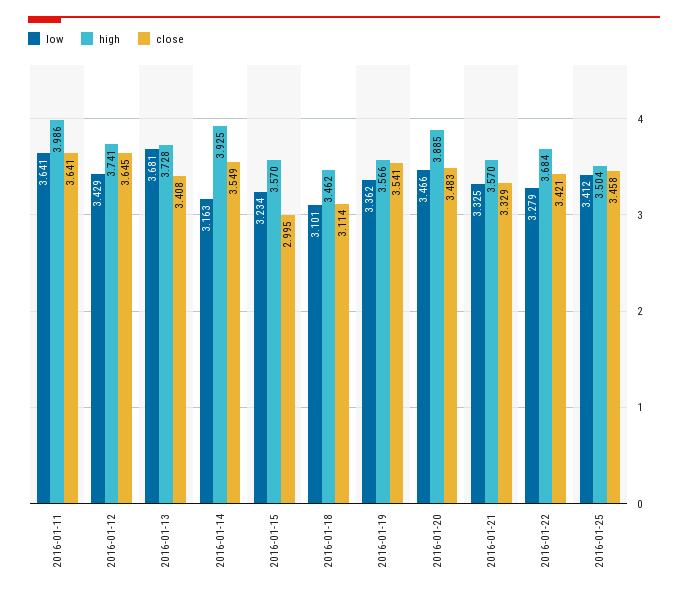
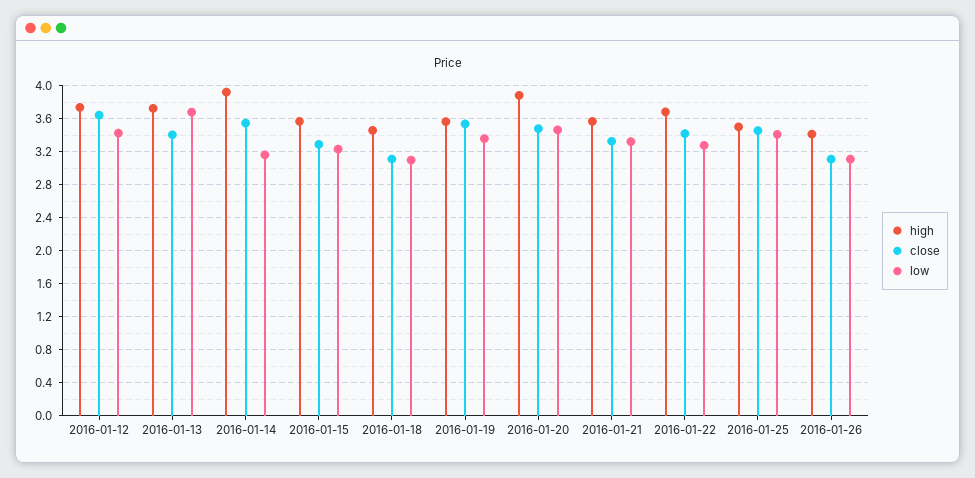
low, 2016-01-11: 3.641 -> none
high, 2016-01-11: 3.986 -> none
close, 2016-01-11: 3.641 -> none
close, 2016-01-15: 2.995 -> 3.3
high, 2016-01-26: none -> 3.4
close, 2016-01-26: none -> 3.1
low, 2016-01-26: none -> 3.1

